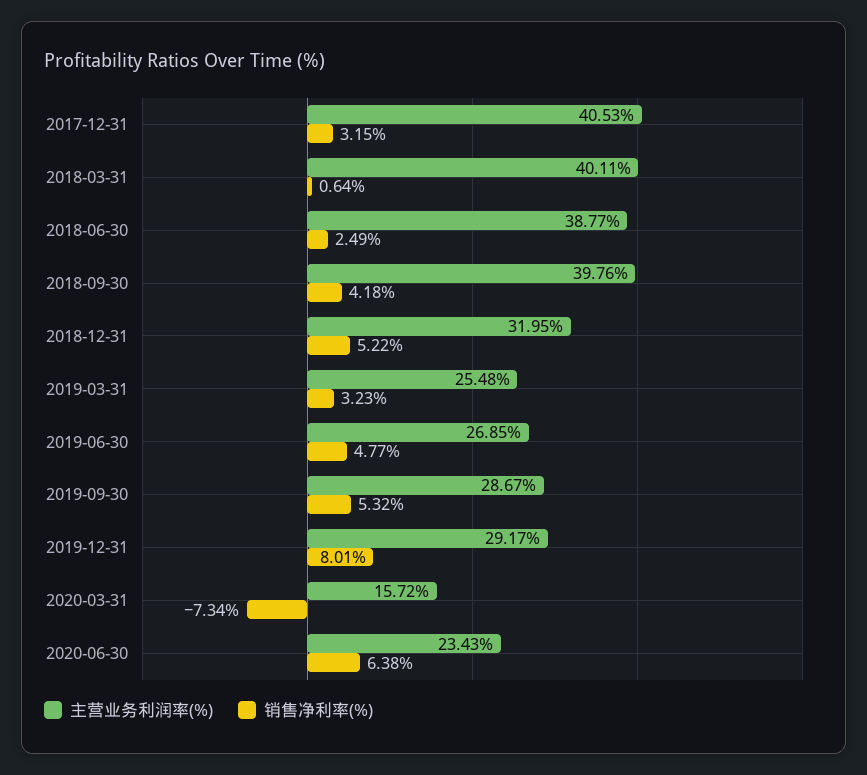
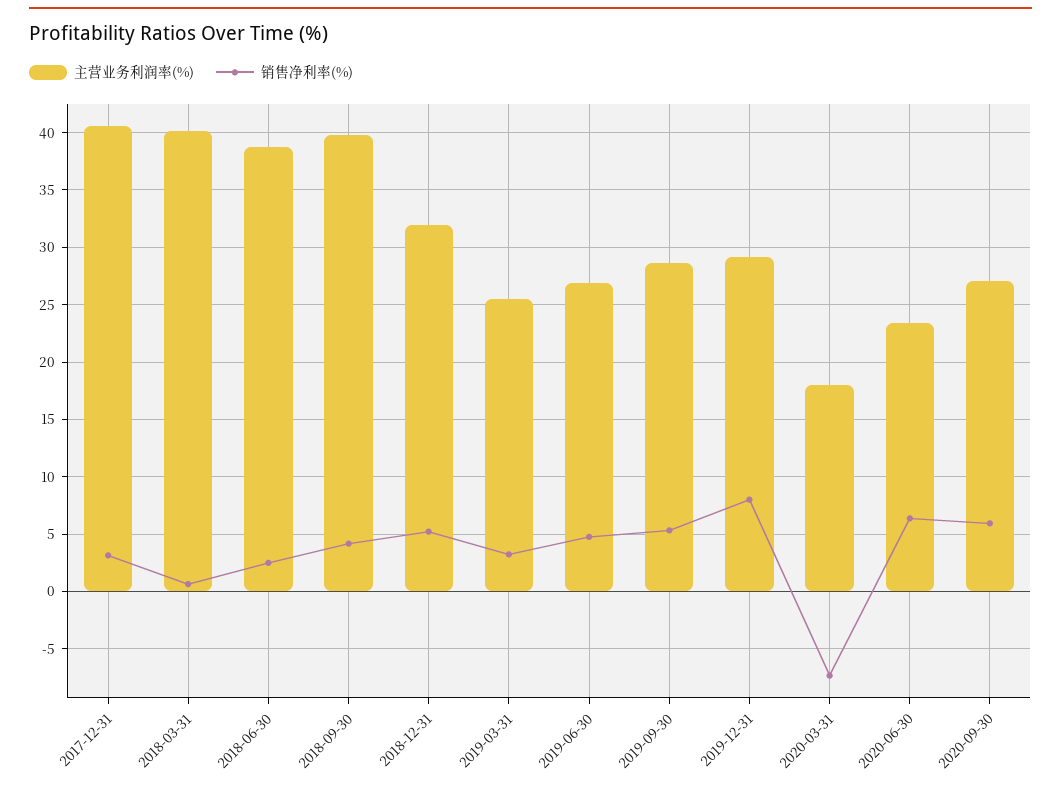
主营业务利润率(%), 2020-03-31: 15.72 -> 18
主营业务利润率(%), 2020-09-30: none -> 27
销售净利率(%), 2020-09-30: none -> 6

